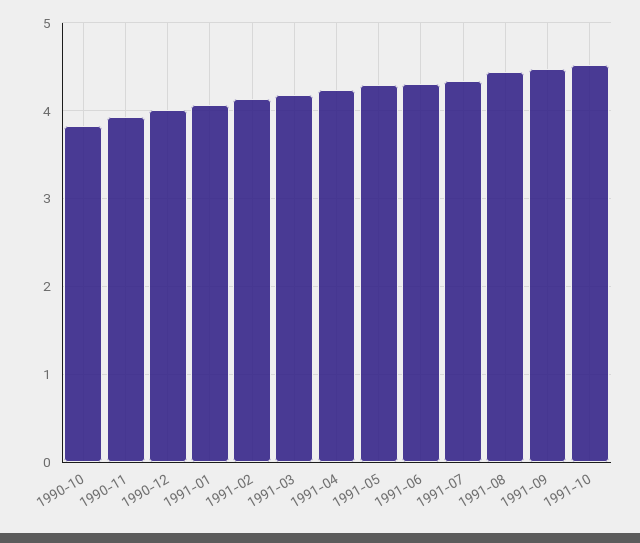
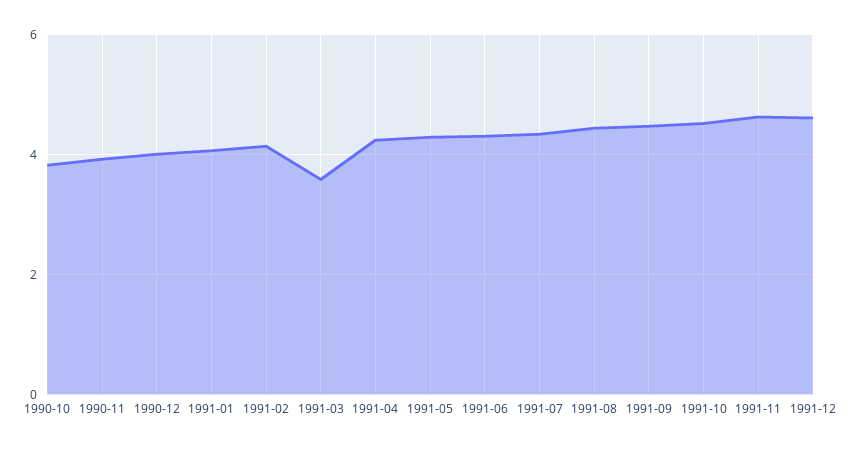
1991-03: 4.2 -> 3.6
1991-11: none -> 4.6
1991-12: none -> 4.6

